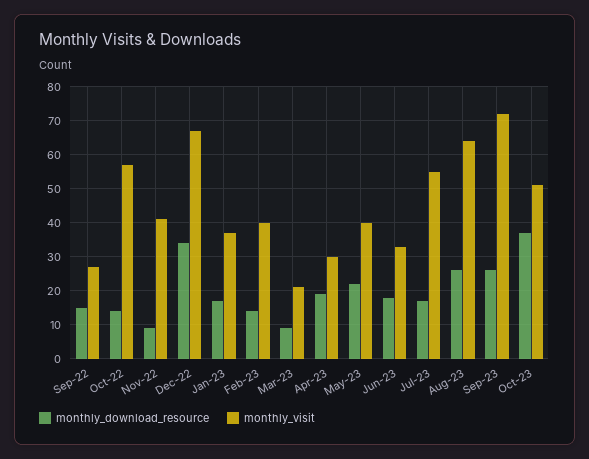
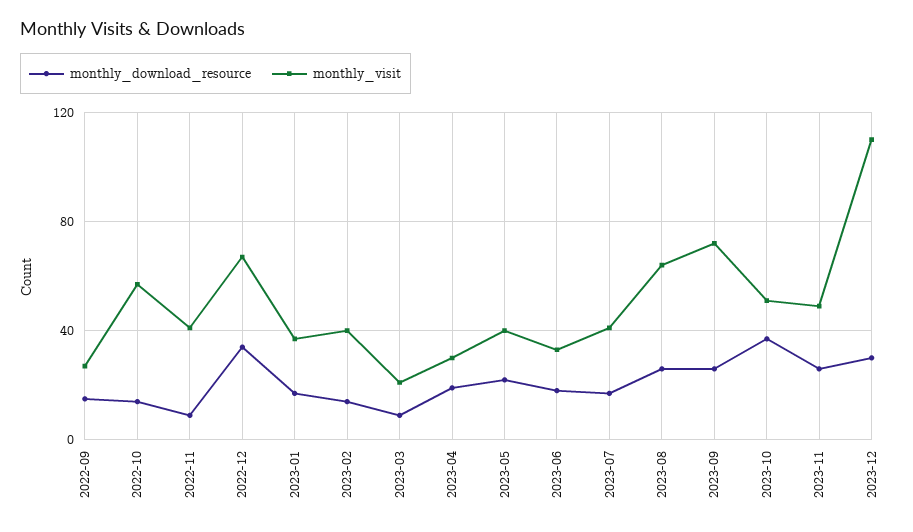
monthly_visit, Jul-23: 55 -> 40
monthly_download_resource, 2023-11: none -> 25
monthly_visit, 2023-11: none -> 50
monthly_download_resource, 2023-12: none -> 30
monthly_visit, 2023-12: none -> 110

